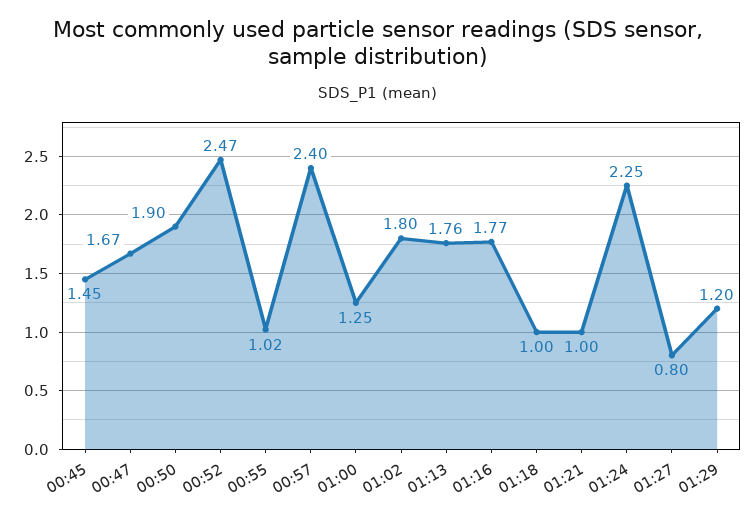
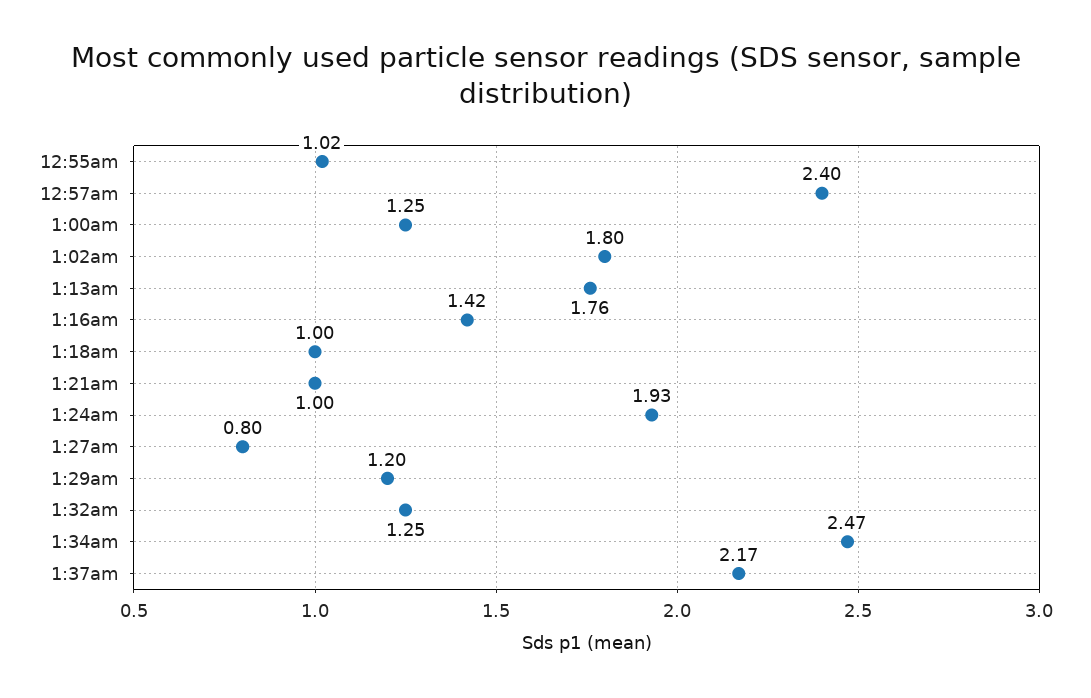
00:45: 1.45 -> none
00:47: 1.67 -> none
00:50: 1.9 -> none
00:52: 2.47 -> none
01:16: 1.77 -> 1.42
01:24: 2.25 -> 1.93
1:32am: none -> 1.25
1:34am: none -> 2.47
1:37am: none -> 2.17

